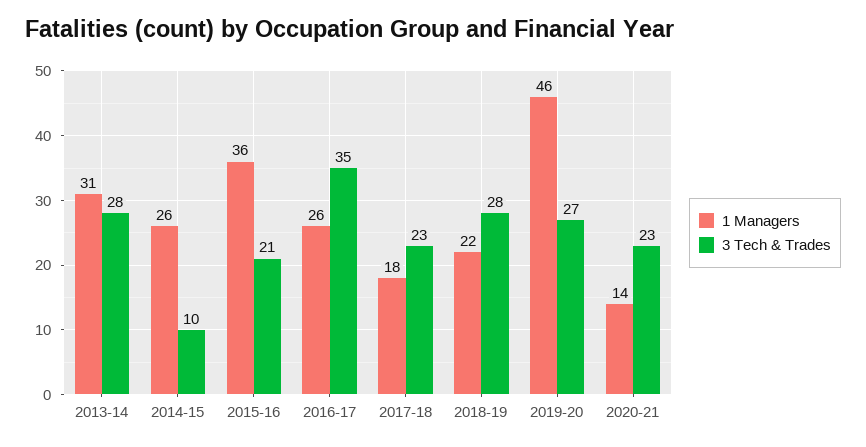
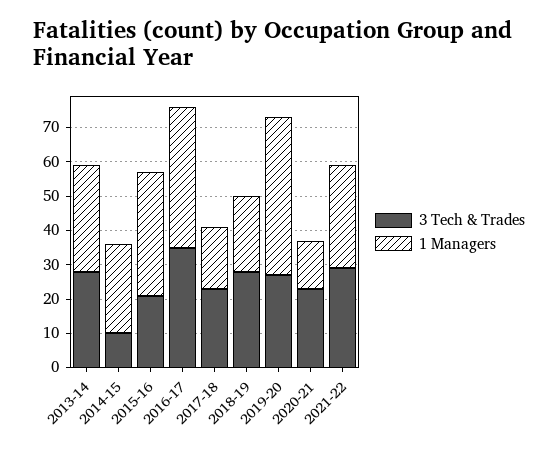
1 Managers, 2016-17: 26 -> 40
3 Tech & Trades, 2021-22: none -> 30
1 Managers, 2021-22: none -> 30

